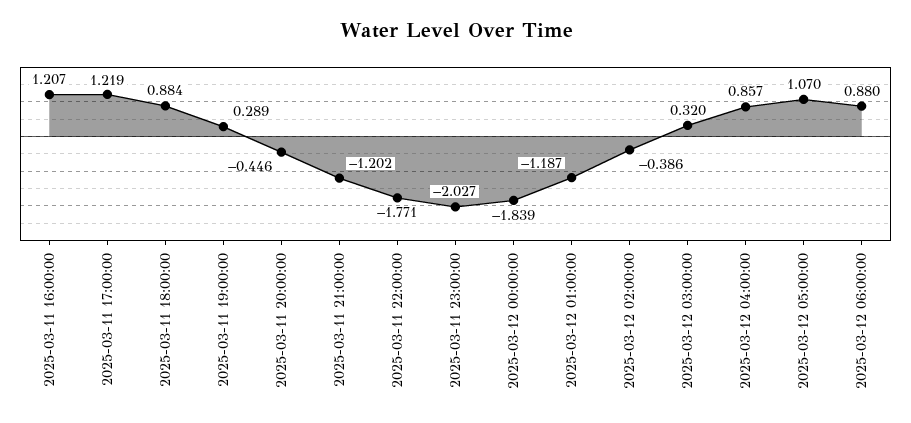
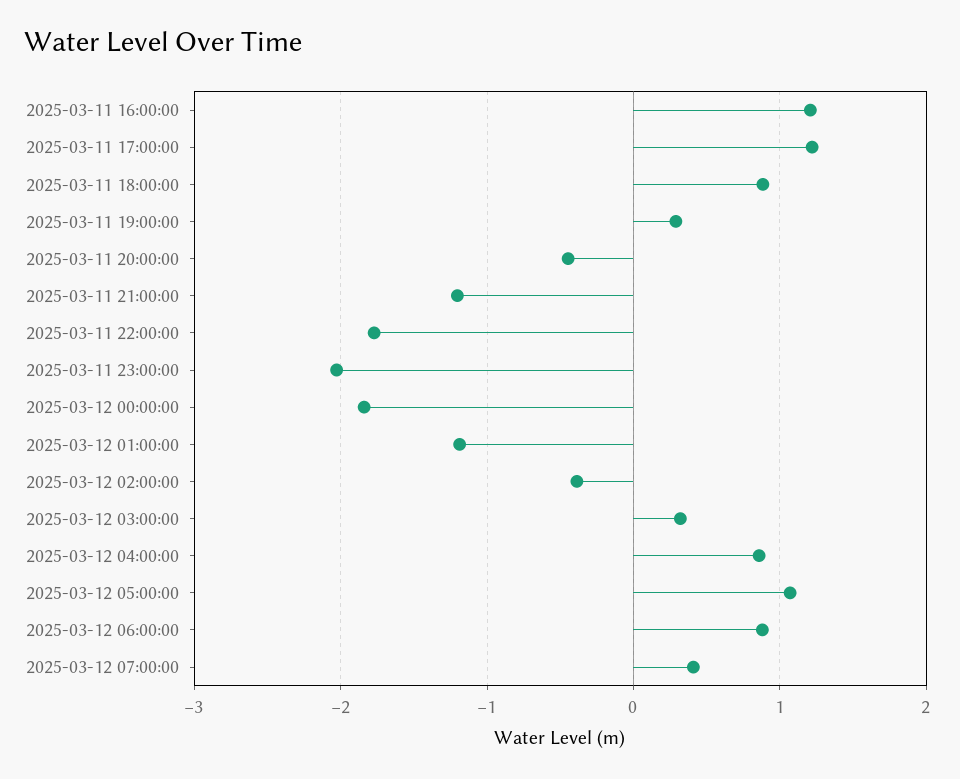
2025-03-12 07:00:00: none -> 0.4

